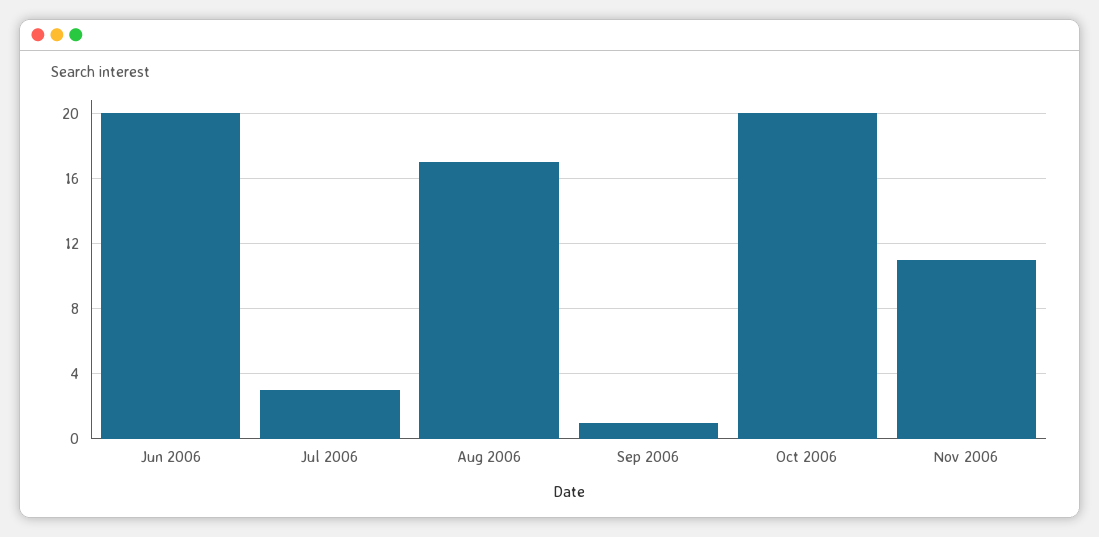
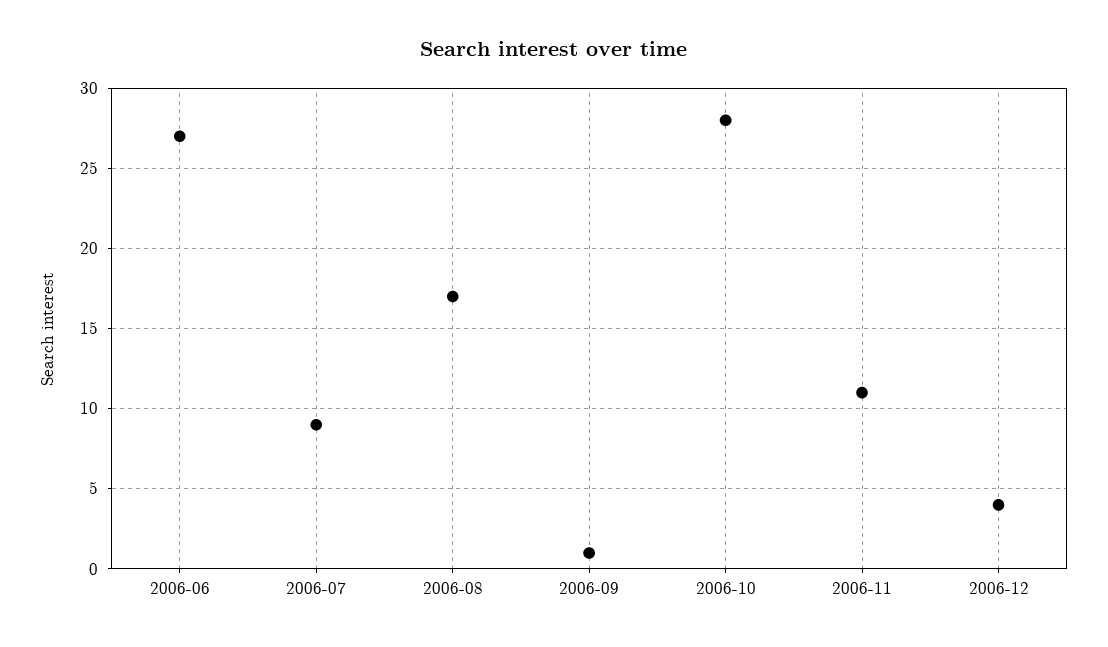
Jun 2006: 20 -> 27
Jul 2006: 3 -> 9
Oct 2006: 20 -> 28
2006-12: none -> 4

